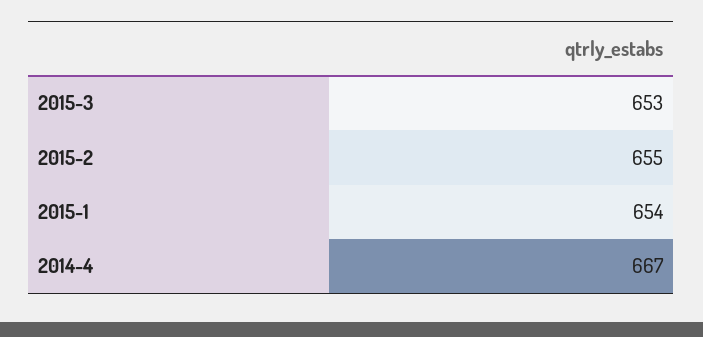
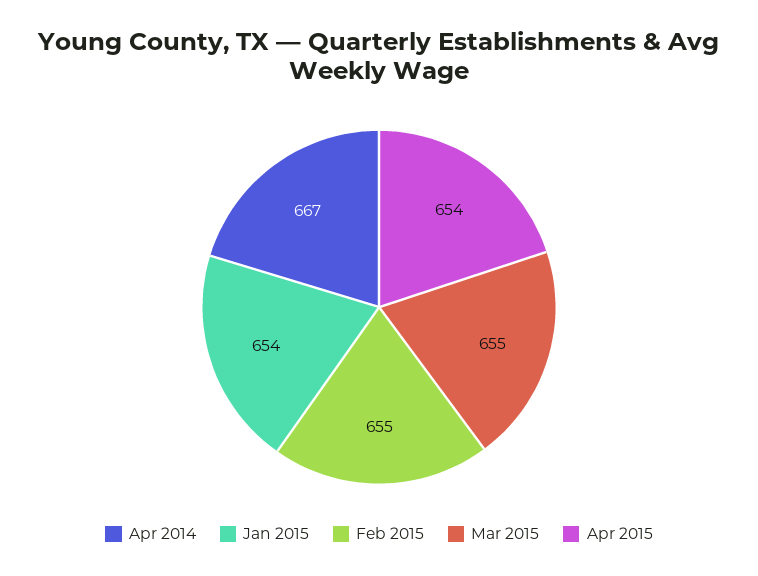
2015-3: 653 -> 655
Apr 2015: none -> 654

